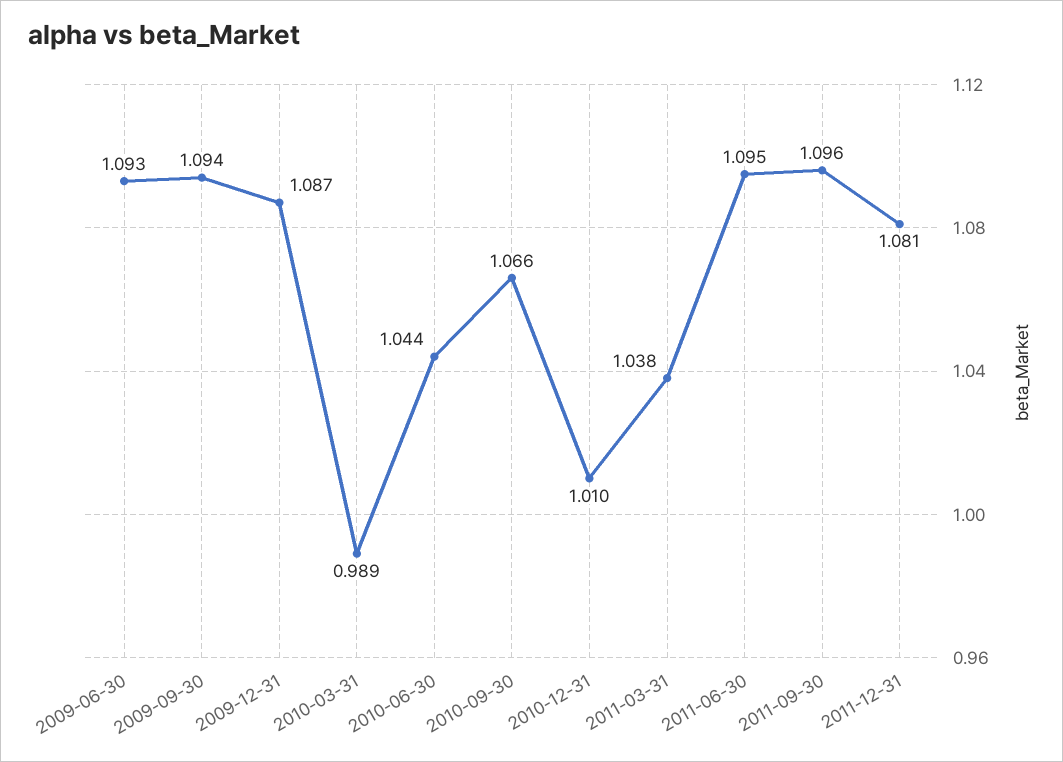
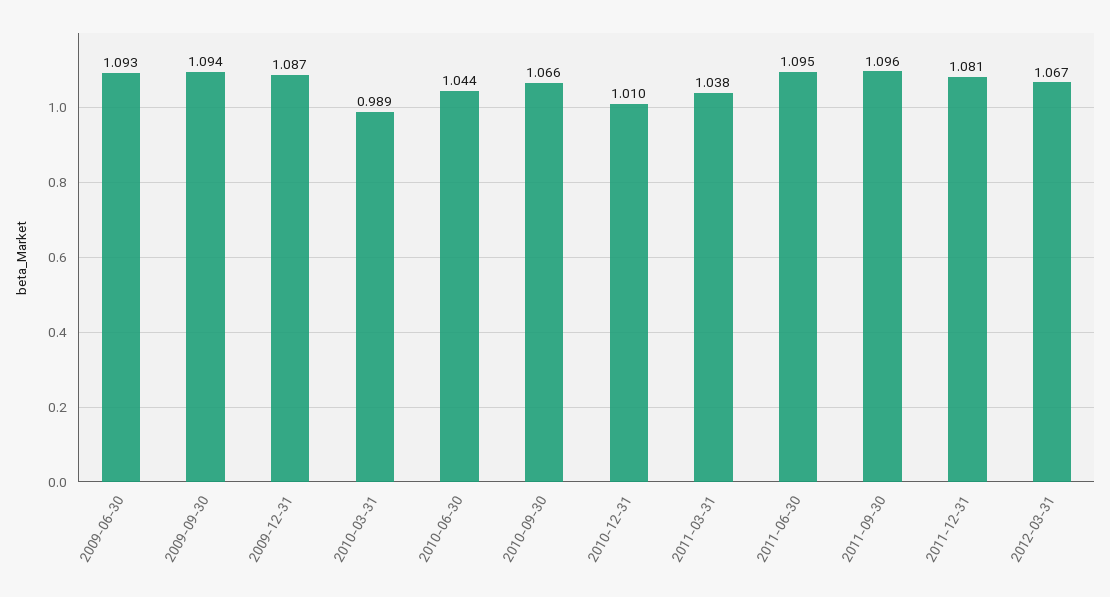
2012-03-31: none -> 1.067

